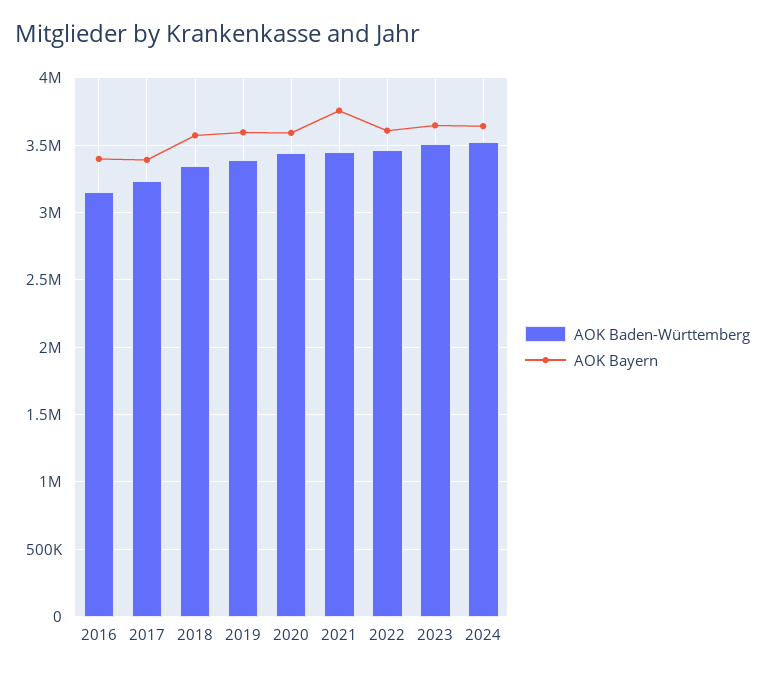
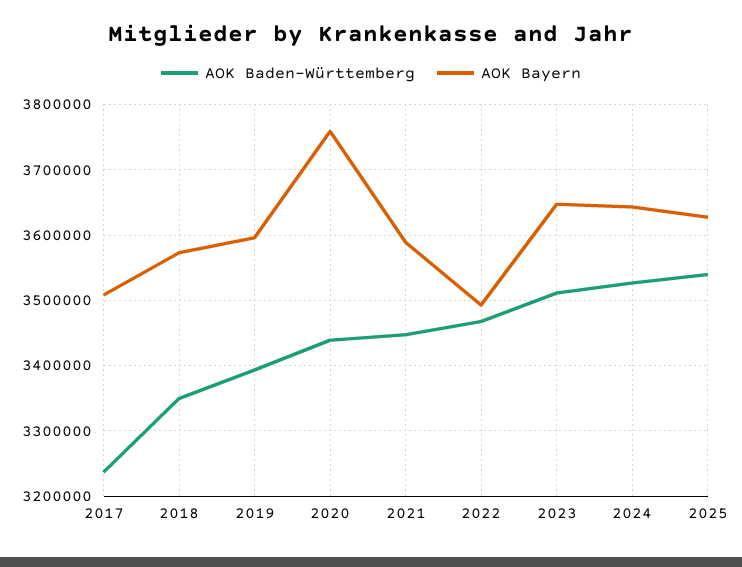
AOK Baden-Württemberg, 2016: 3150000 -> none
AOK Bayern, 2016: 3400000 -> none
AOK Bayern, 2017: 3400000 -> 3510000
AOK Bayern, 2020: 3600000 -> 3760000
AOK Bayern, 2021: 3750000 -> 3590000
AOK Bayern, 2022: 3600000 -> 3490000
AOK Baden-Württemberg, 2025: none -> 3540000
AOK Bayern, 2025: none -> 3630000

